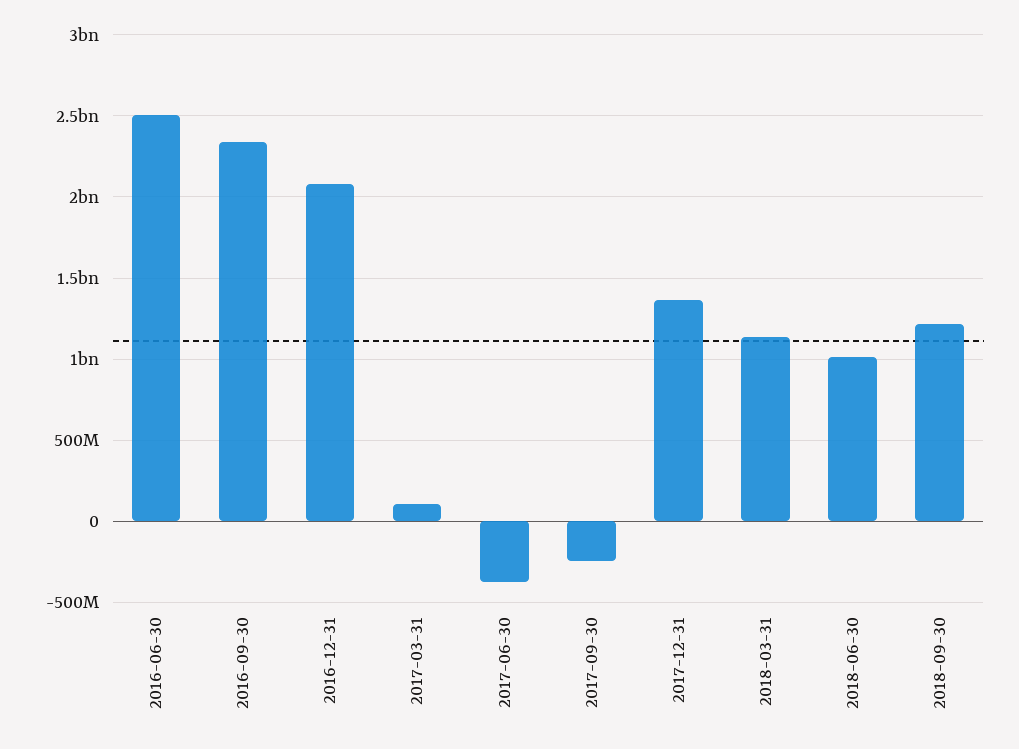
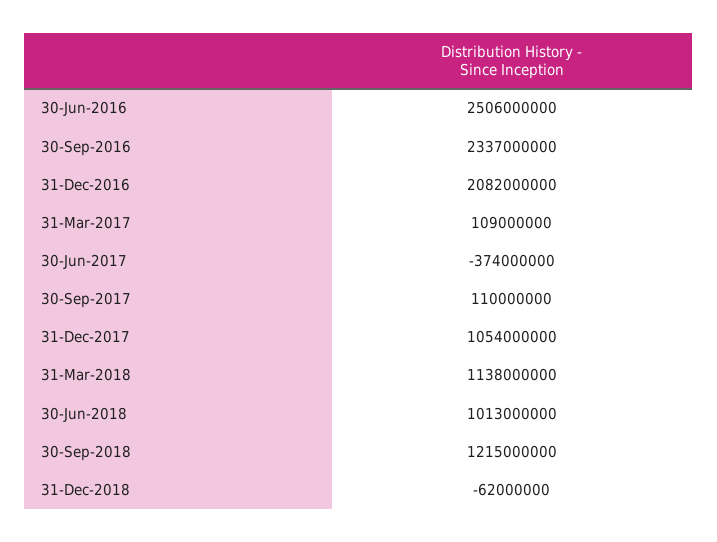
2017-09-30: -250000000 -> 110000000
2017-12-31: 1350000000 -> 1054000000
31-Dec-2018: none -> -62000000

